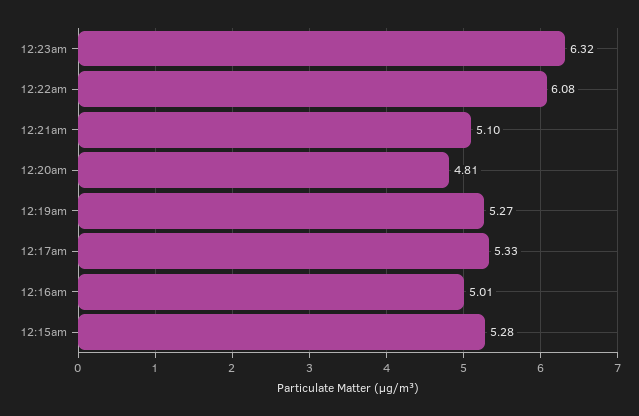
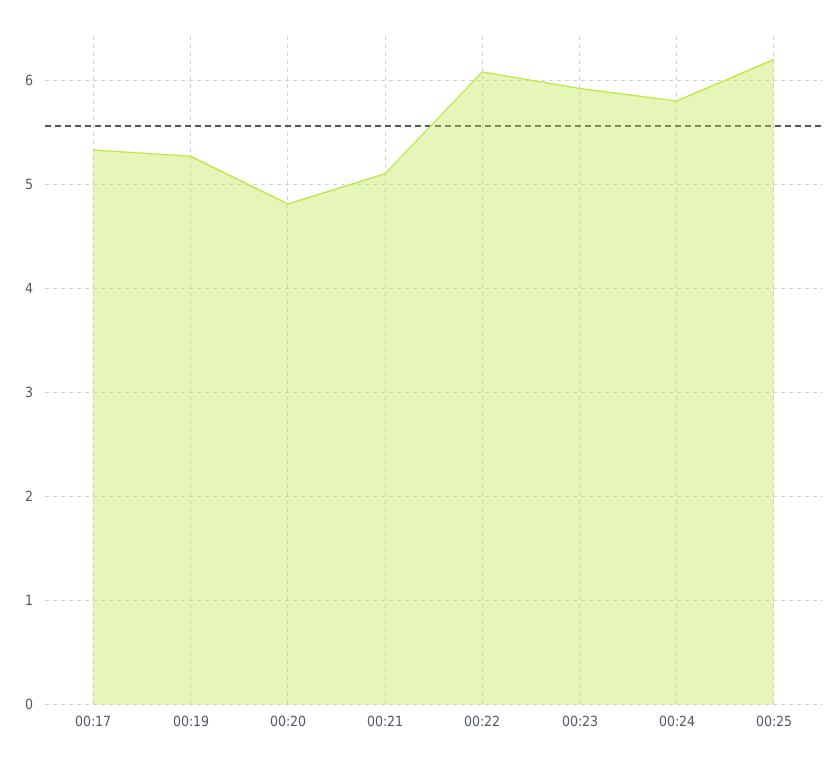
12:23am: 6.32 -> 5.9
12:16am: 5.01 -> none
12:15am: 5.28 -> none
00:24: none -> 5.8
00:25: none -> 6.2

